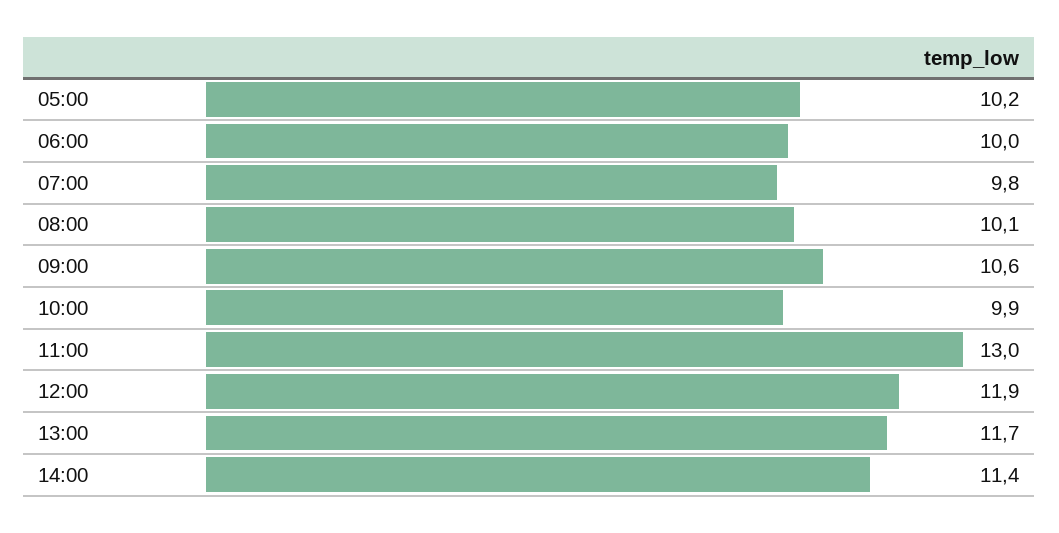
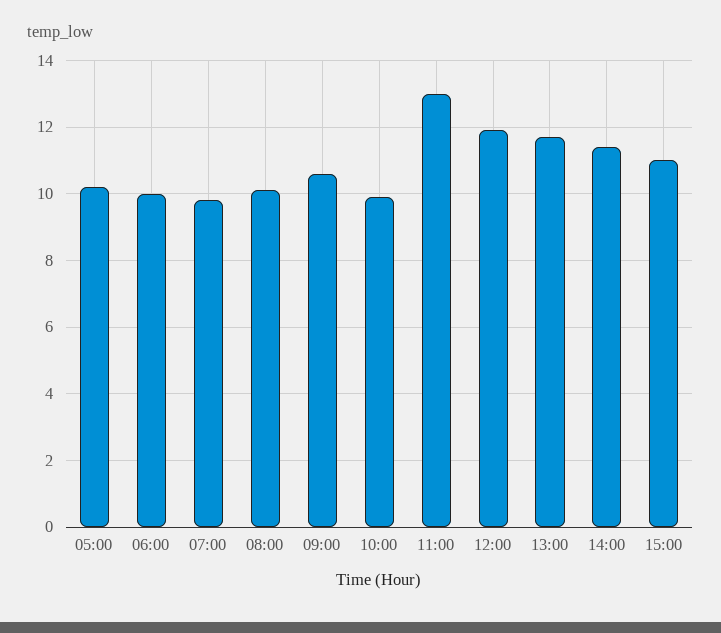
15:00: none -> 11

